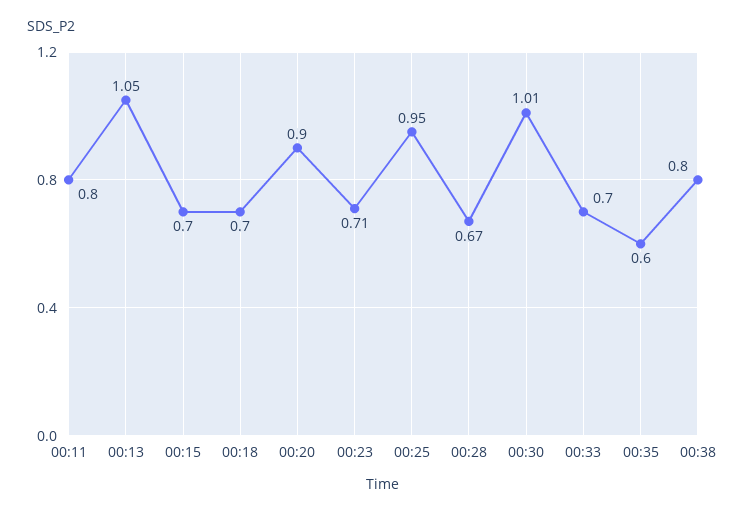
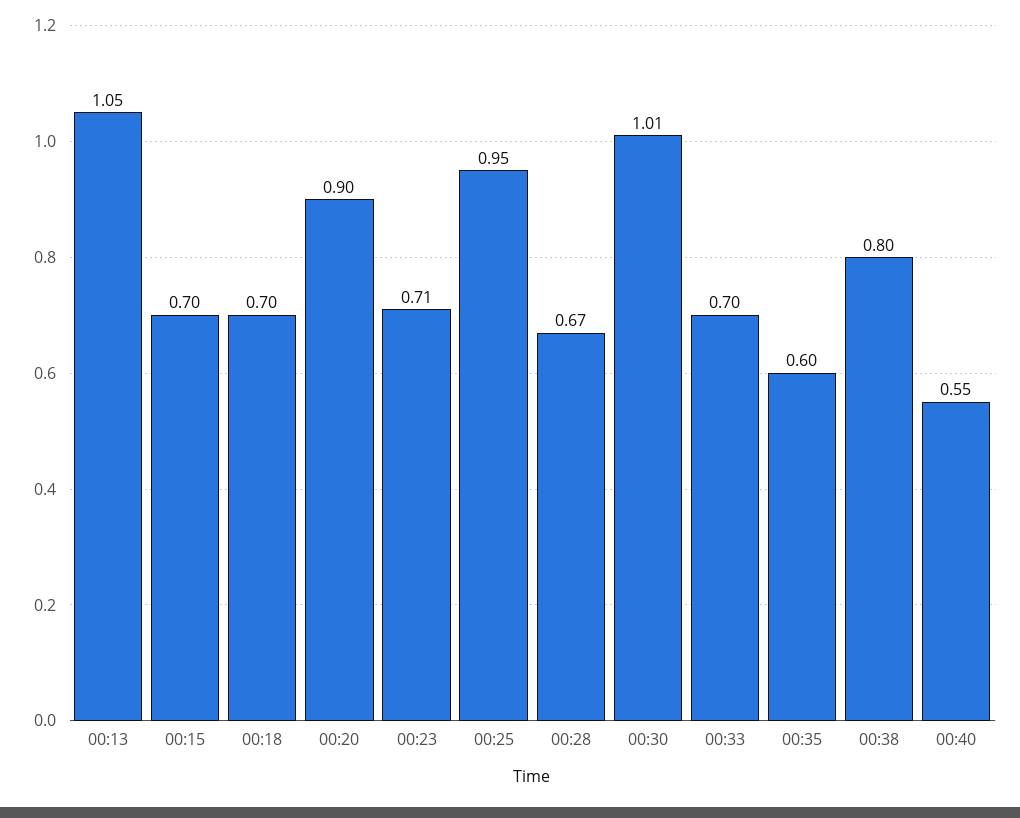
00:11: 0.8 -> none
00:40: none -> 0.55

